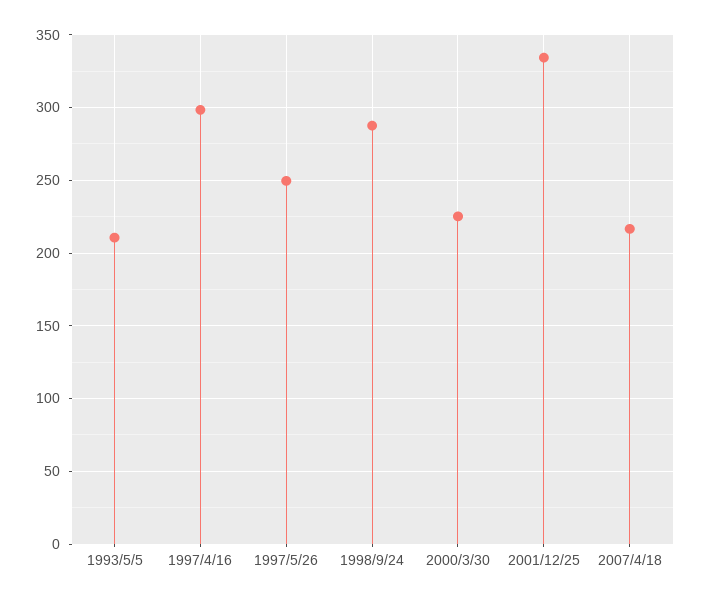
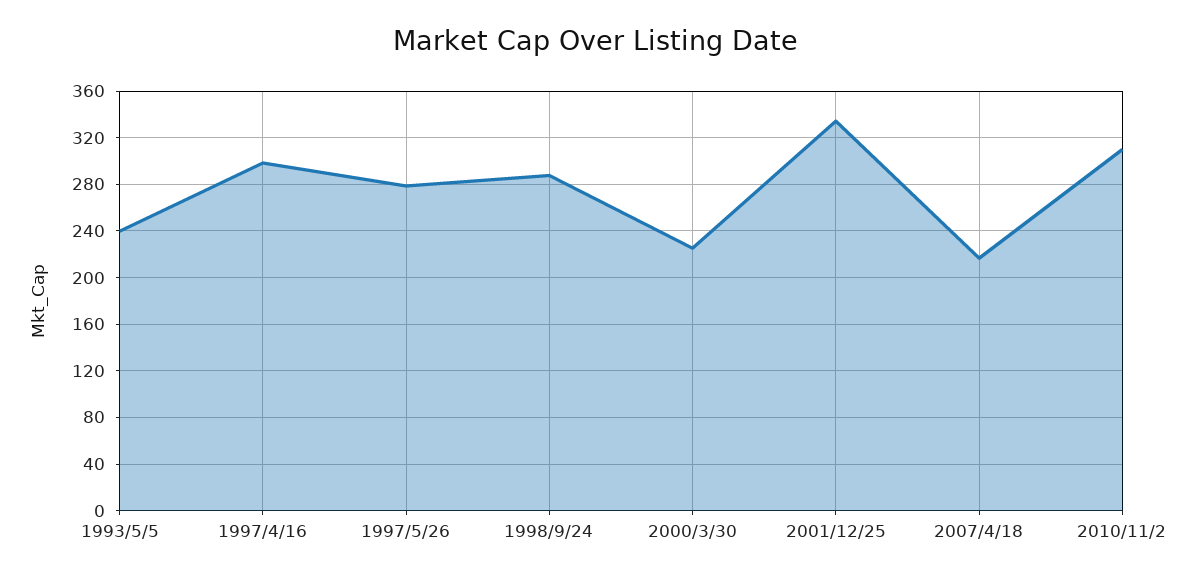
1993/5/5: 210 -> 240
1997/5/26: 250 -> 280
2010/11/2: none -> 310

